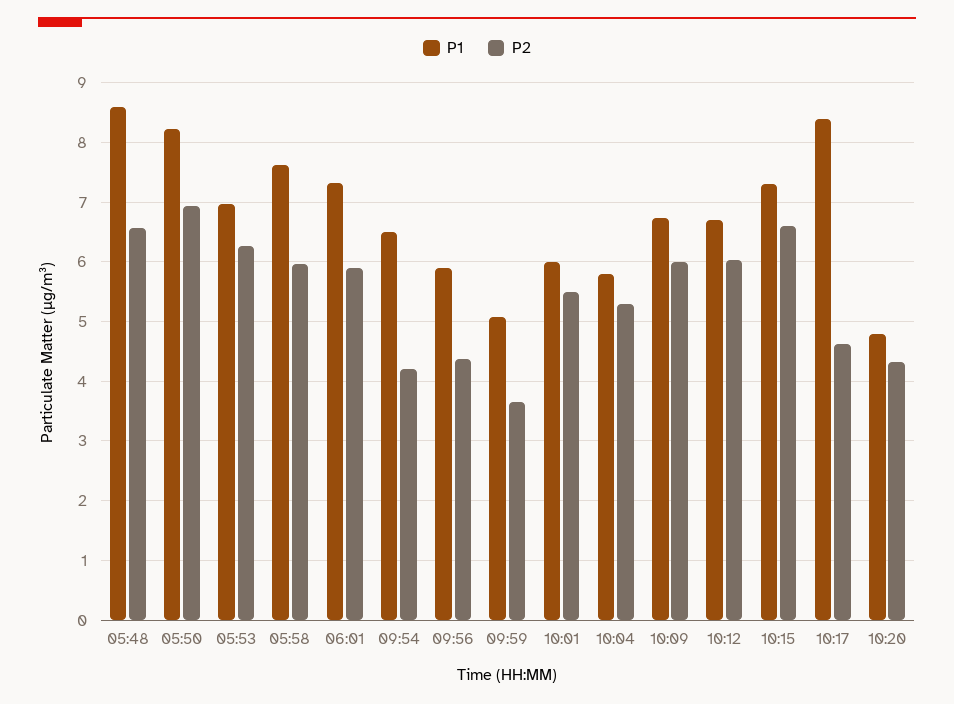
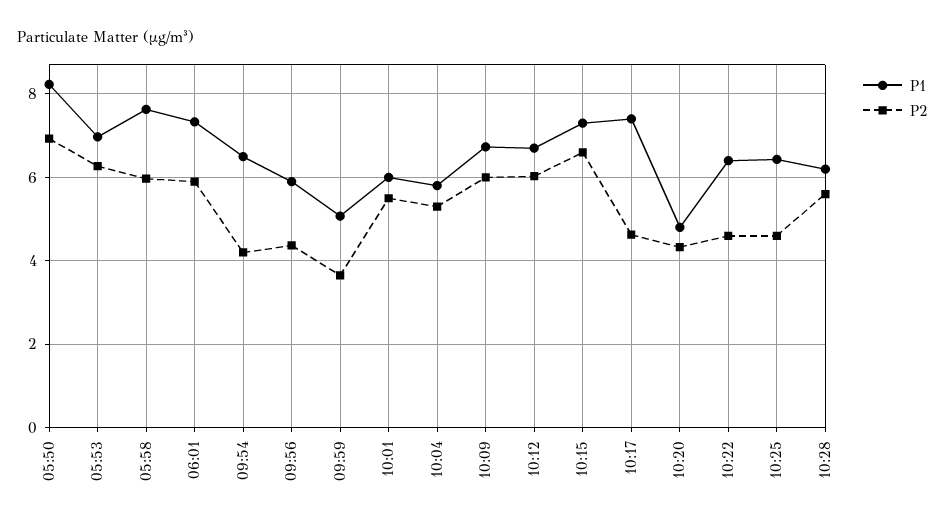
P1, 05:48: 8.6 -> none
P2, 05:48: 6.6 -> none
P1, 10:17: 8.4 -> 7.4
P1, 10:22: none -> 6.4
P2, 10:22: none -> 4.6
P1, 10:25: none -> 6.4
P2, 10:25: none -> 4.6
P1, 10:28: none -> 6.2
P2, 10:28: none -> 5.6

